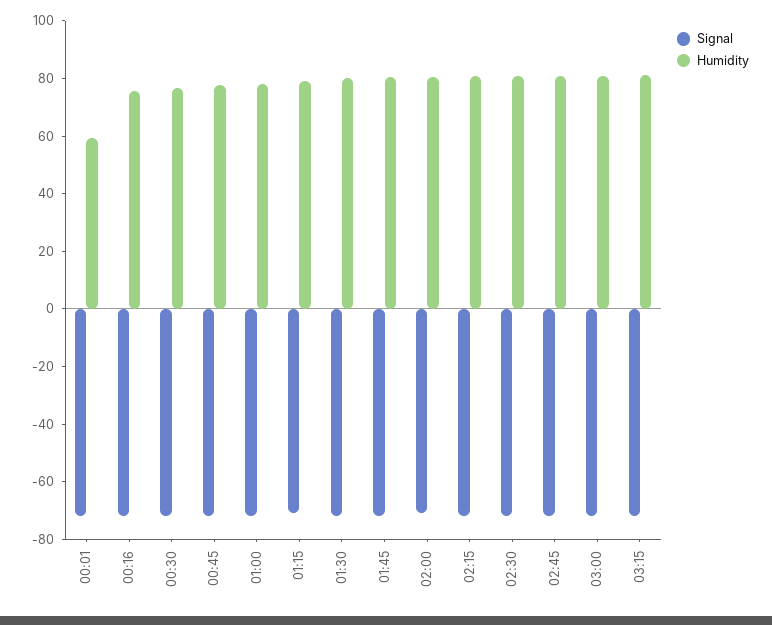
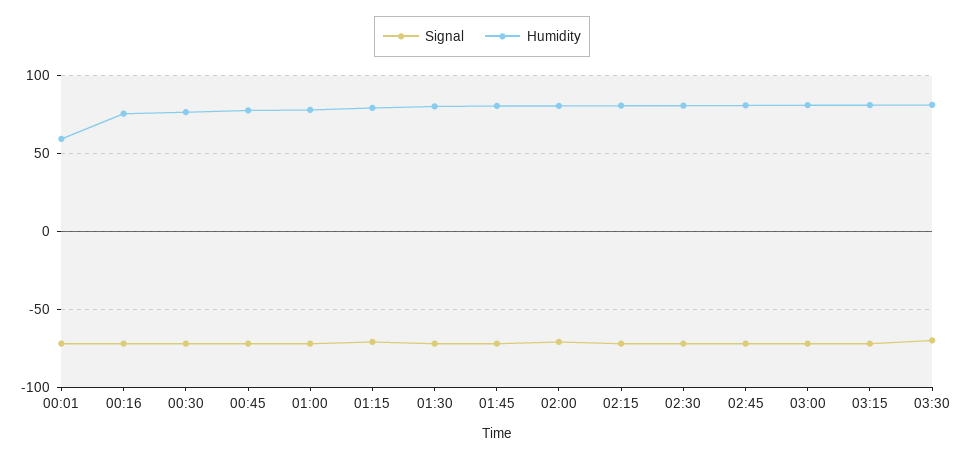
Signal, 03:30: none -> -70
Humidity, 03:30: none -> 80

